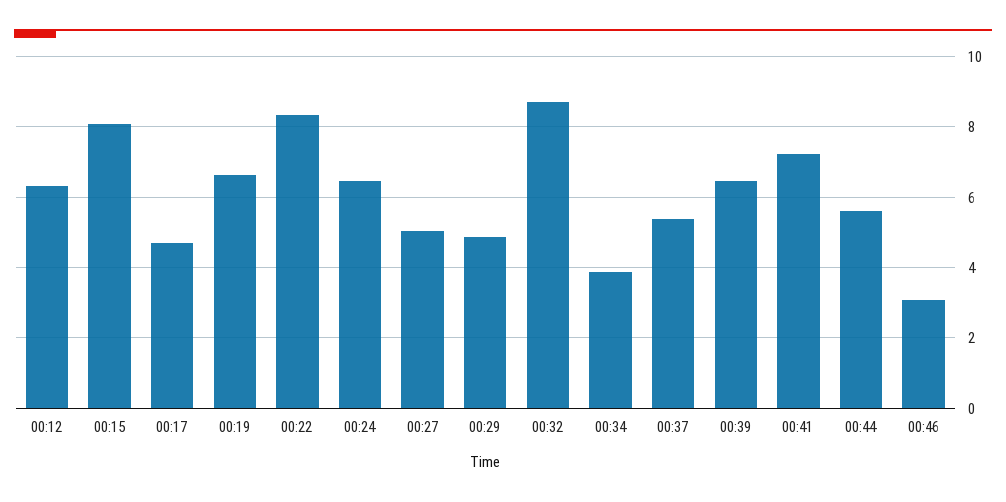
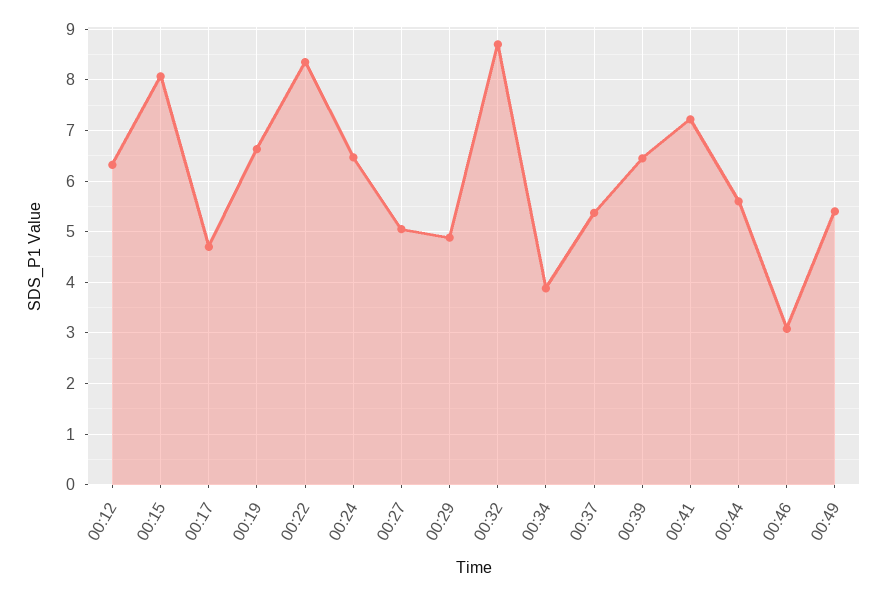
00:49: none -> 5.4

